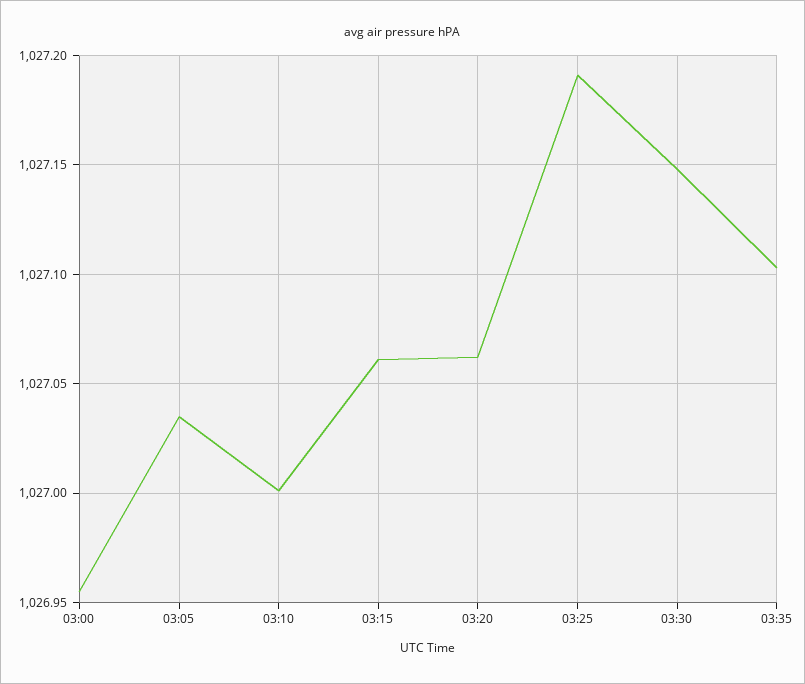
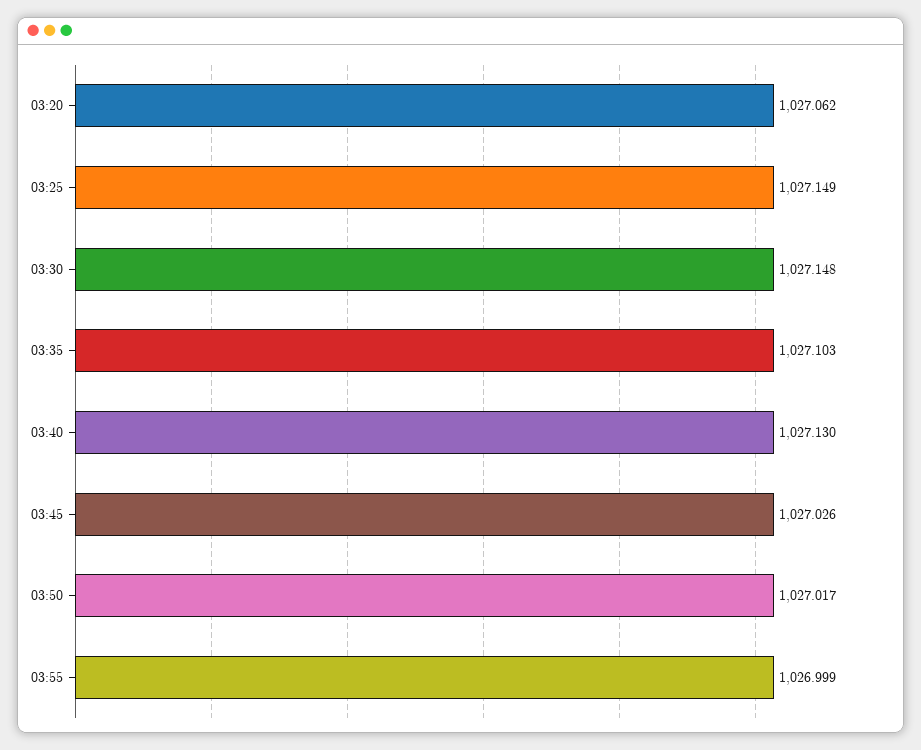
03:00: 1026.955 -> none
03:05: 1027.035 -> none
03:10: 1027 -> none
03:15: 1027.06 -> none
03:25: 1027.19 -> 1027.149
03:40: none -> 1027.13
03:45: none -> 1027.026
03:50: none -> 1027.017
03:55: none -> 1026.999

